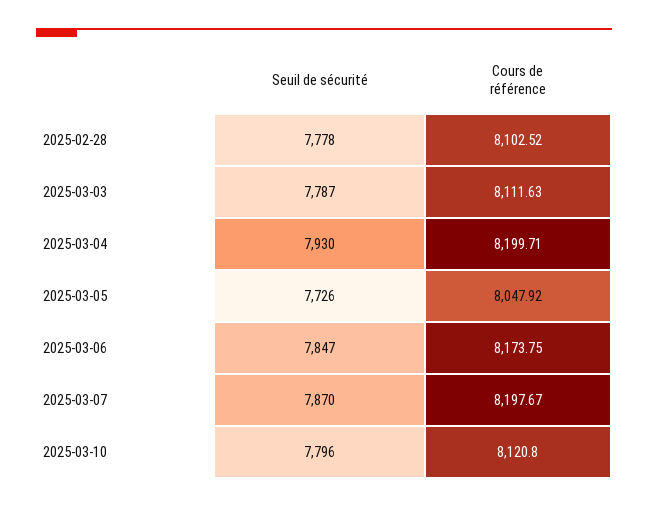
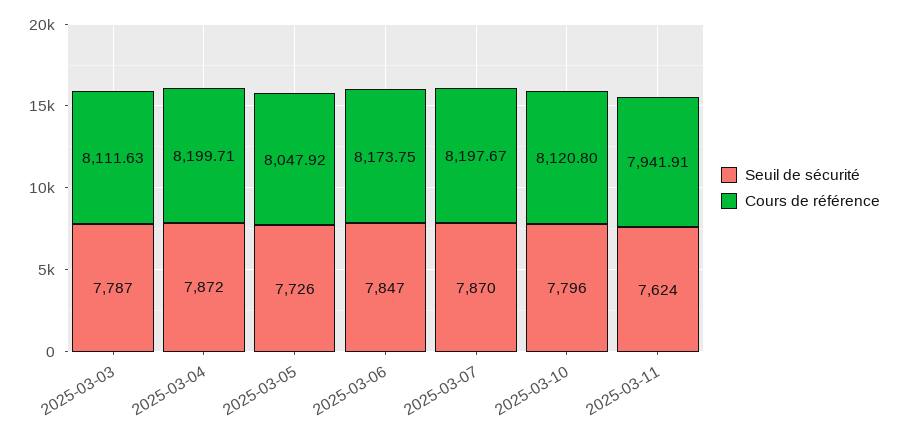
Seuil de sécurité, 2025-02-28: 7778 -> none
Cours de référence, 2025-02-28: 8102.52 -> none
Seuil de sécurité, 2025-03-04: 7930 -> 7872
Seuil de sécurité, 2025-03-11: none -> 7624
Cours de référence, 2025-03-11: none -> 7941.91

